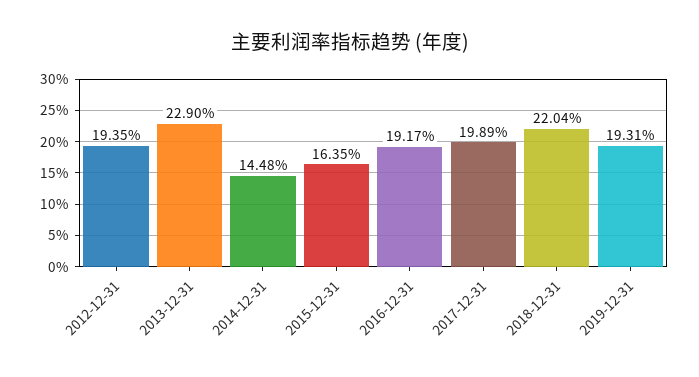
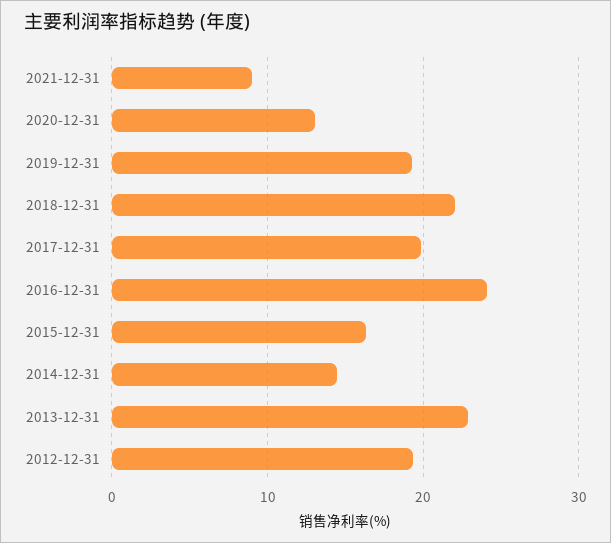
2016-12-31: 19.17 -> 24
2021-12-31: none -> 9
2020-12-31: none -> 13

